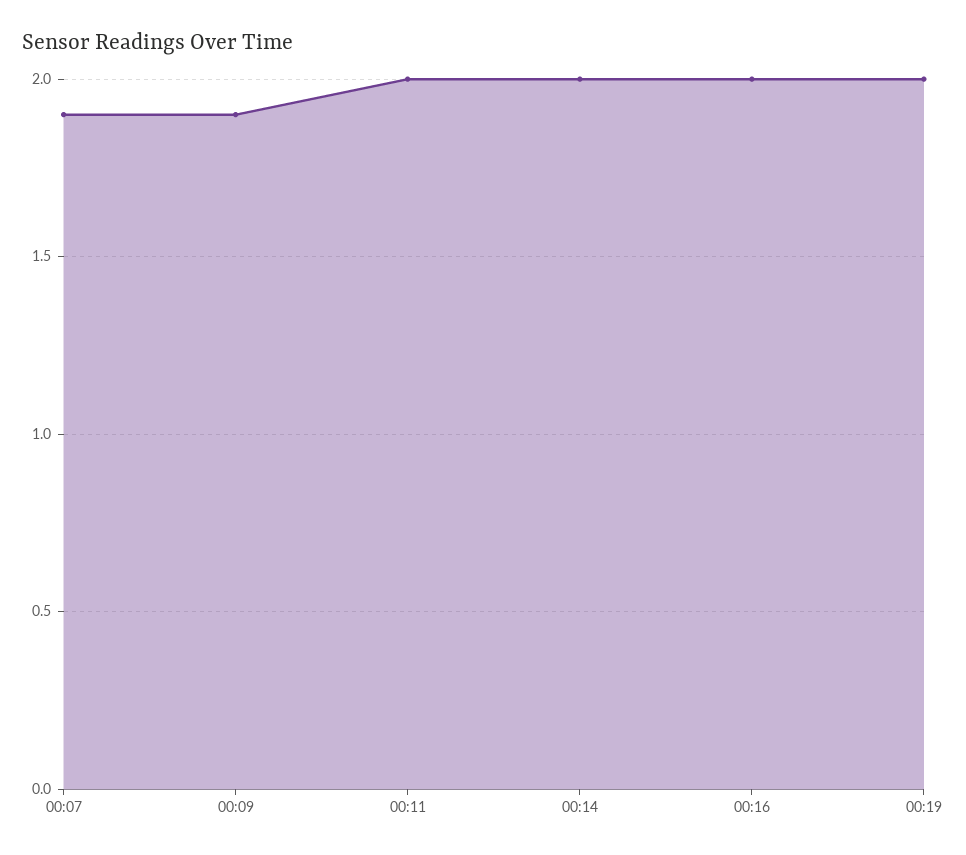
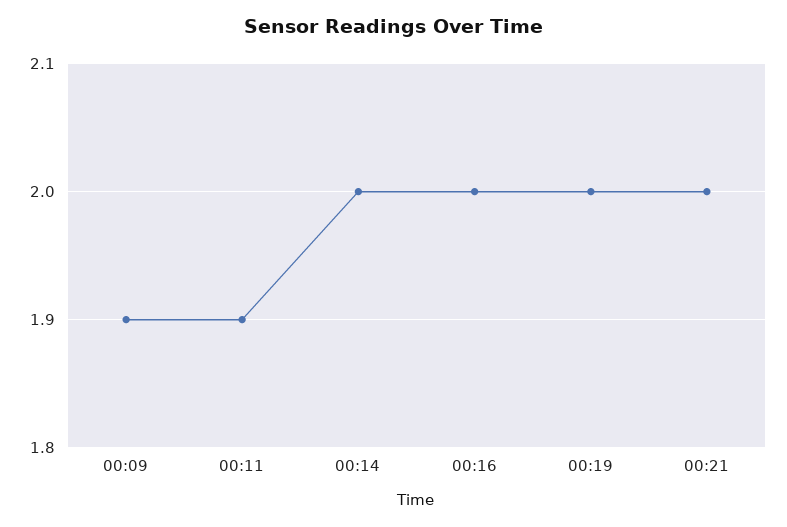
00:07: 1.9 -> none
00:11: 2 -> 1.9
00:21: none -> 2

